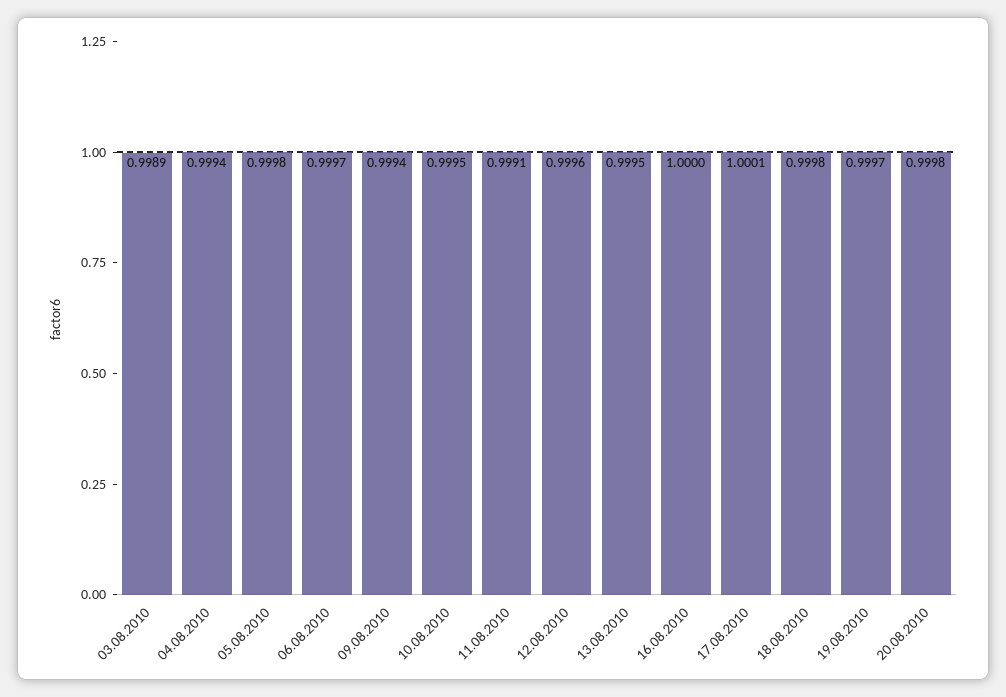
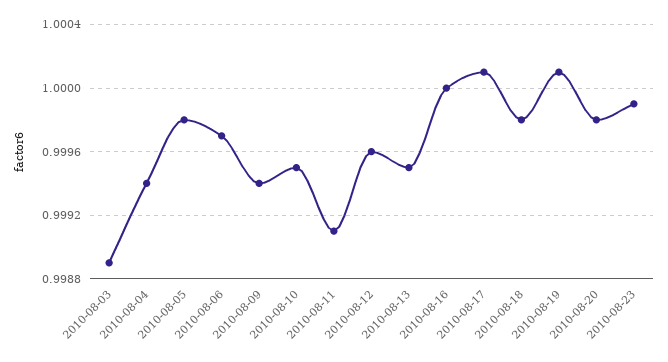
19.08.2010: 0.9997 -> 1.0001
2010-08-23: none -> 0.9999

